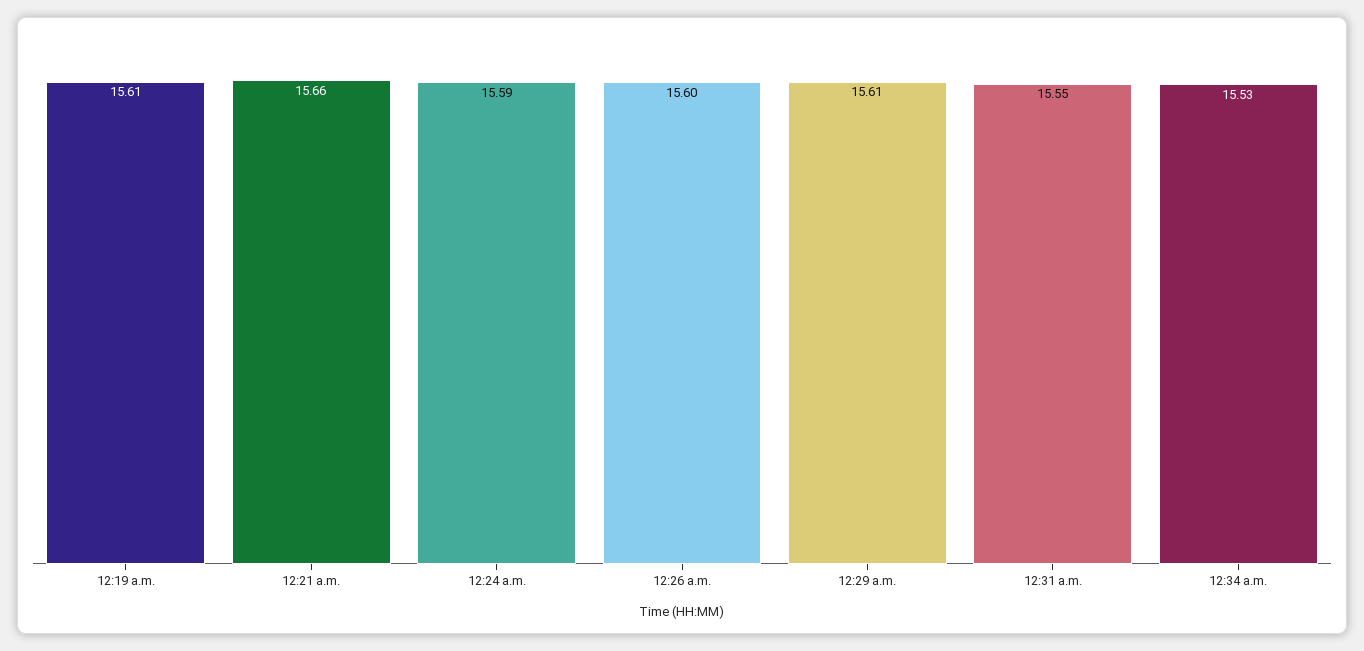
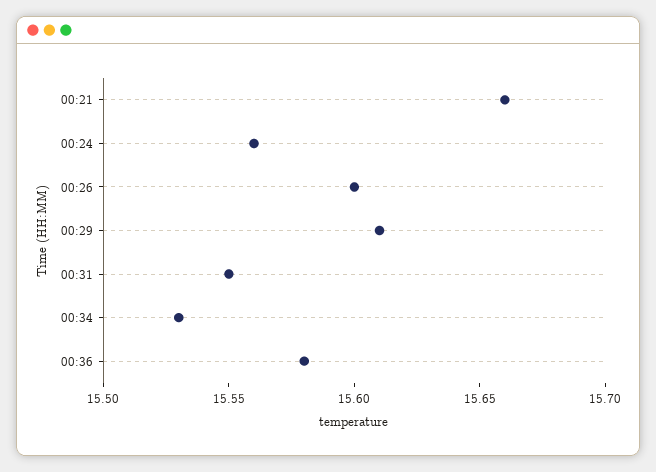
12:19 a.m.: 15.61 -> none
12:24 a.m.: 15.59 -> 15.56
00:36: none -> 15.58

